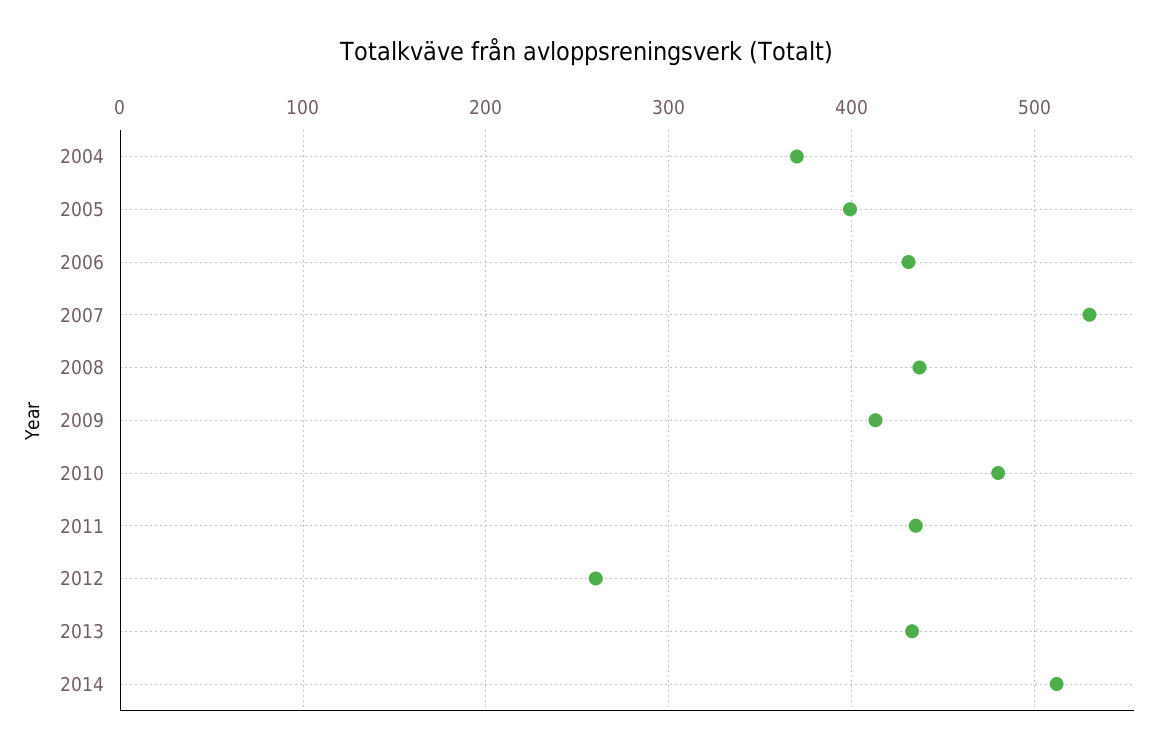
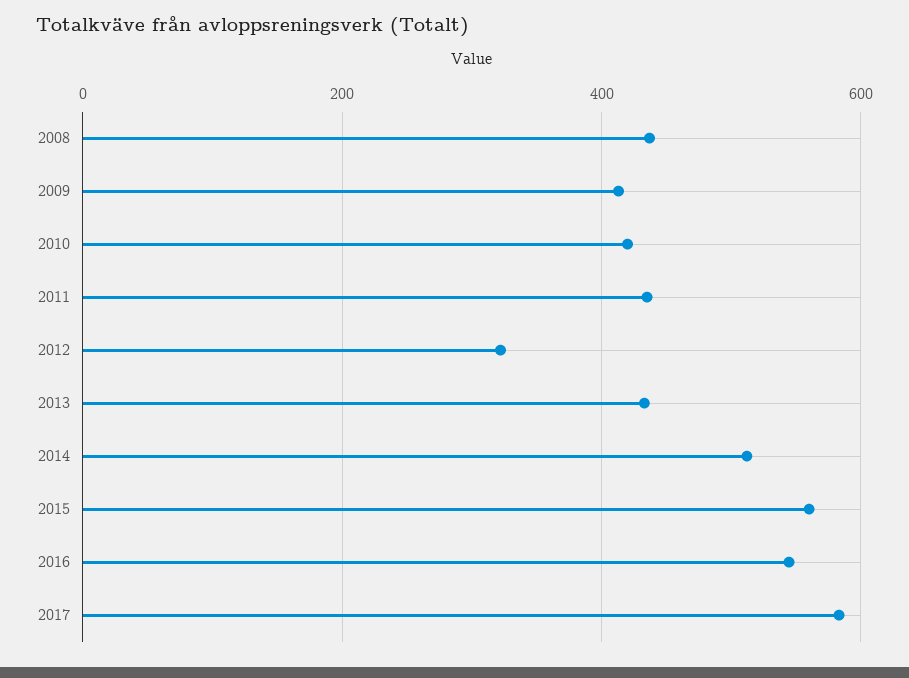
2004: 370 -> none
2005: 400 -> none
2006: 430 -> none
2007: 530 -> none
2010: 480 -> 420
2012: 260 -> 320
2015: none -> 560
2016: none -> 540
2017: none -> 580

